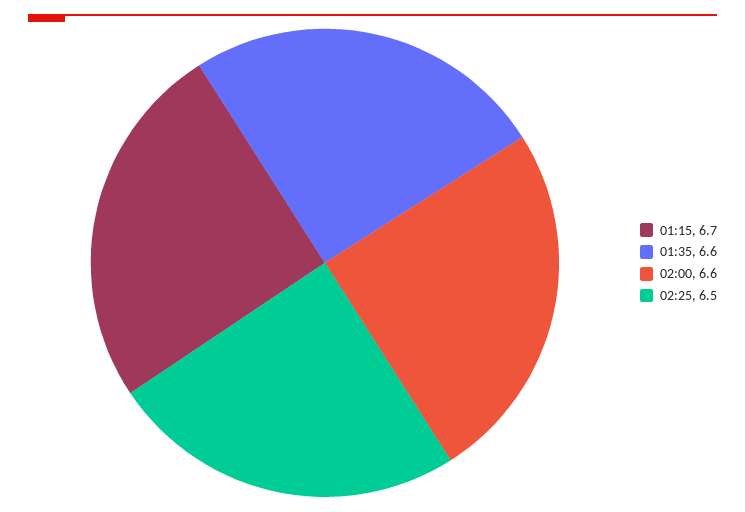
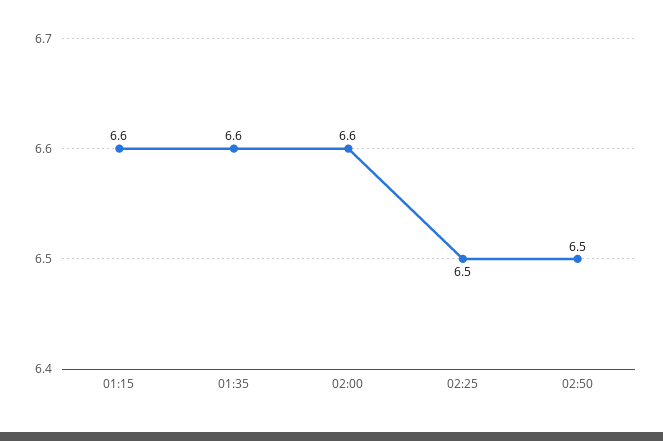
01:15: 6.7 -> 6.6
02:50: none -> 6.5

